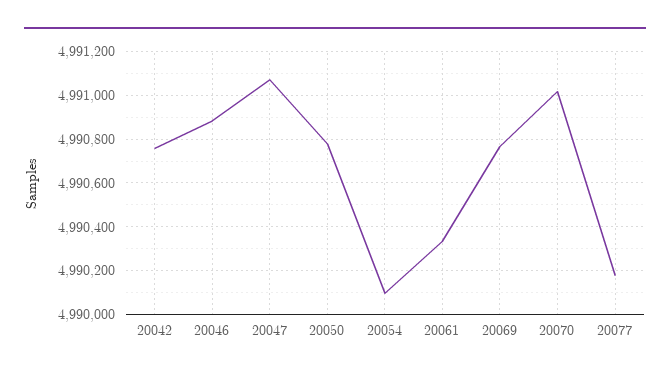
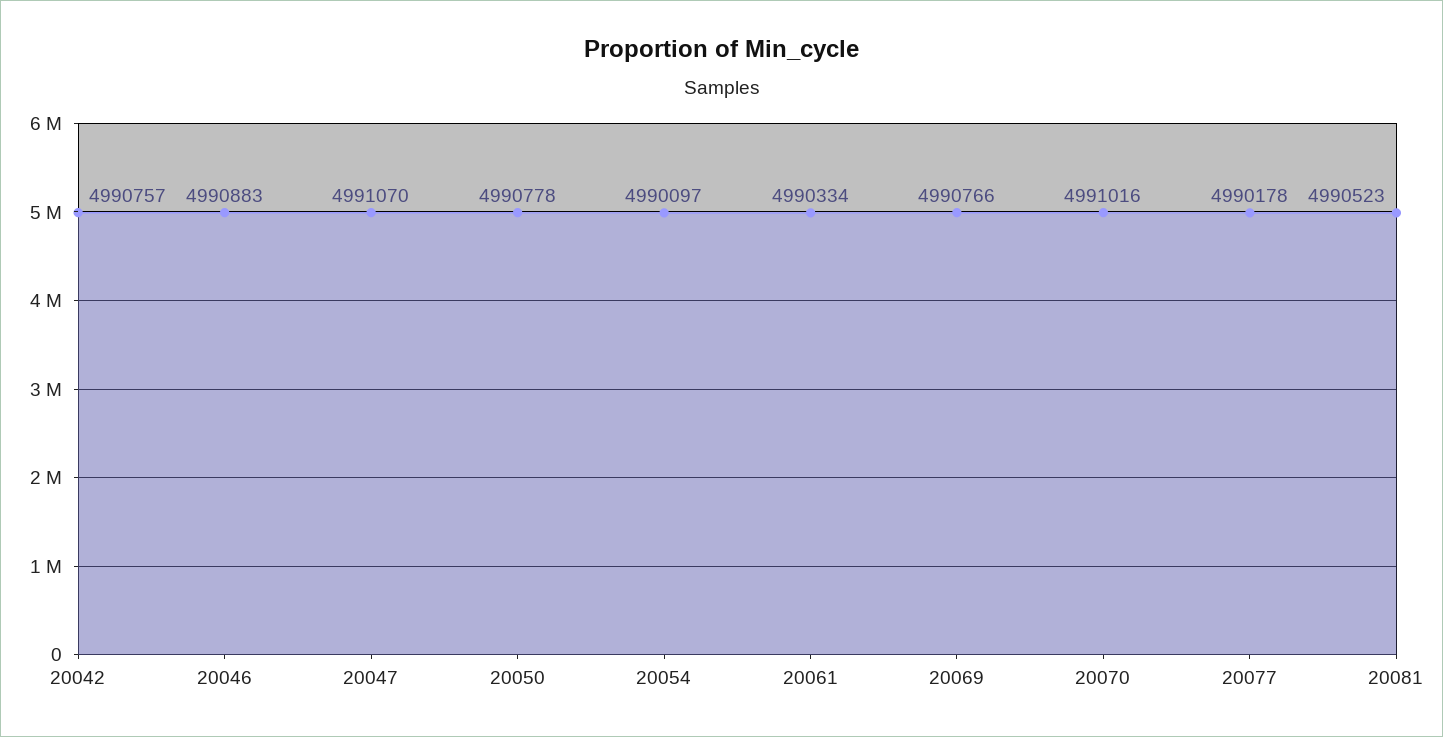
20081: none -> 4990523

